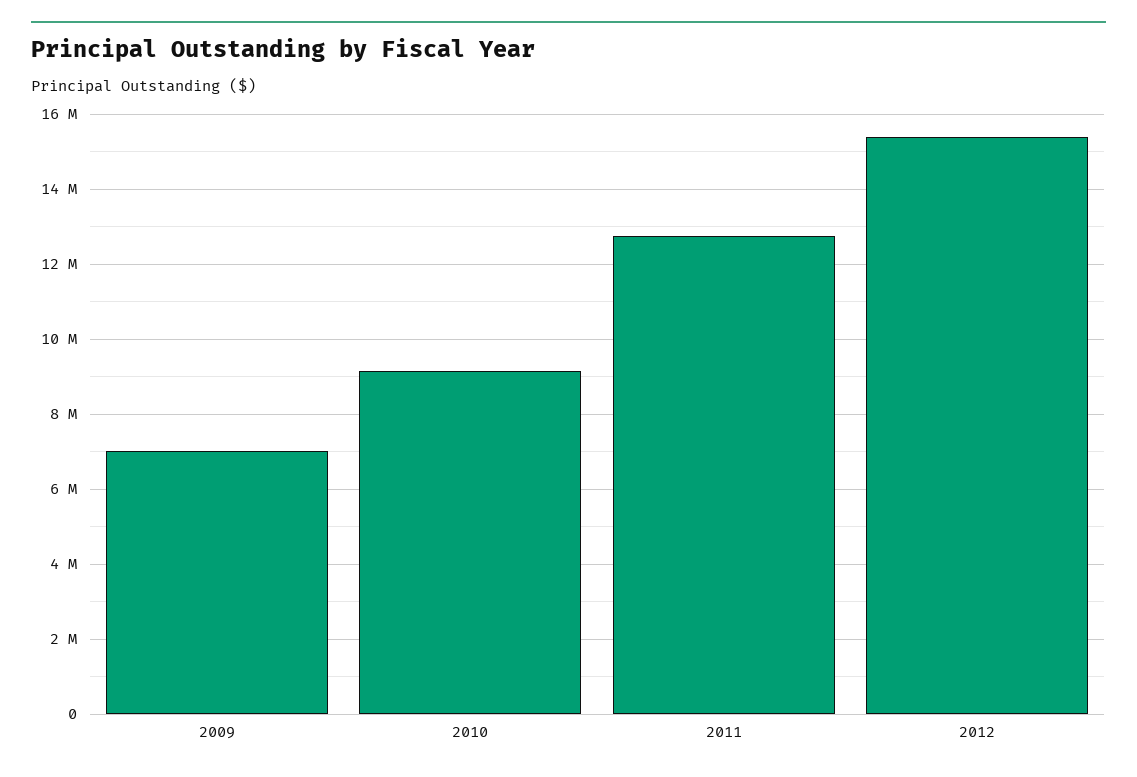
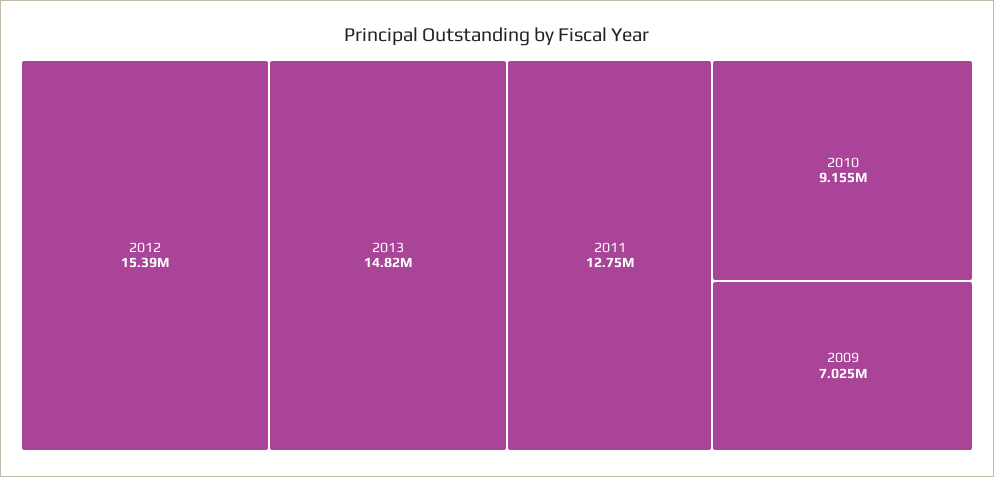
2013: none -> 14820000

